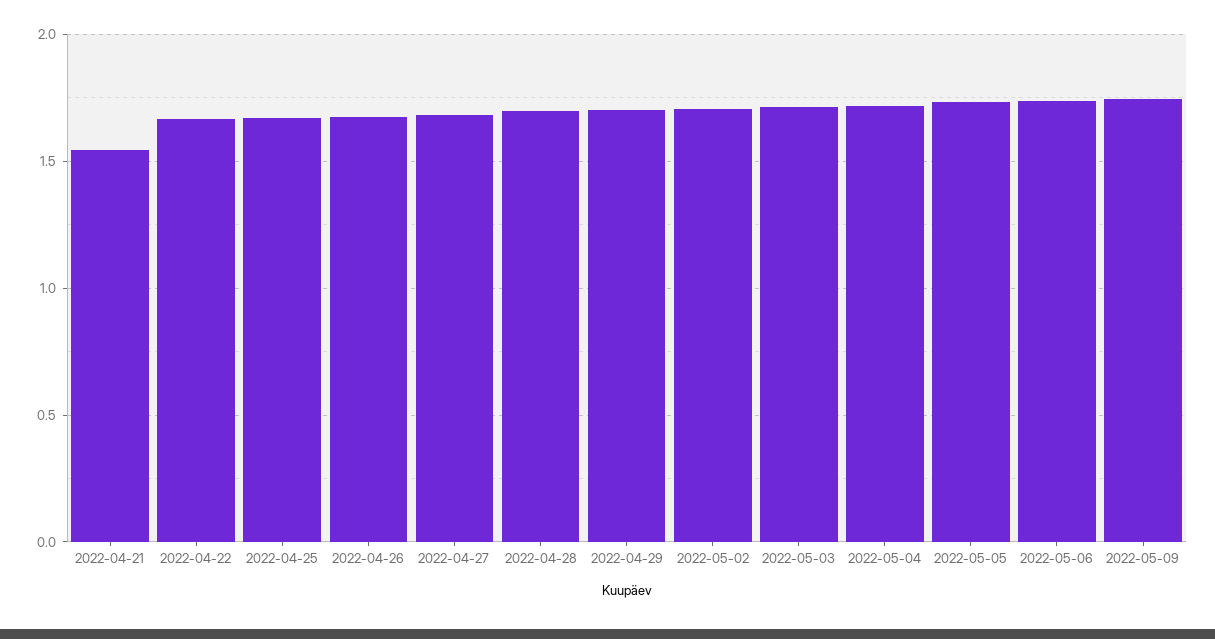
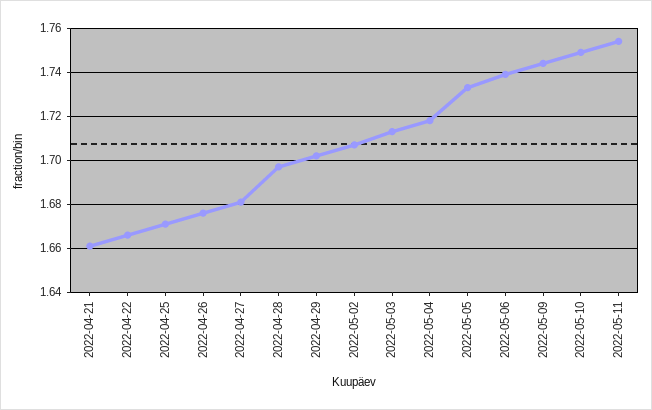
2022-04-21: 1.55 -> 1.66
2022-05-10: none -> 1.75
2022-05-11: none -> 1.755

